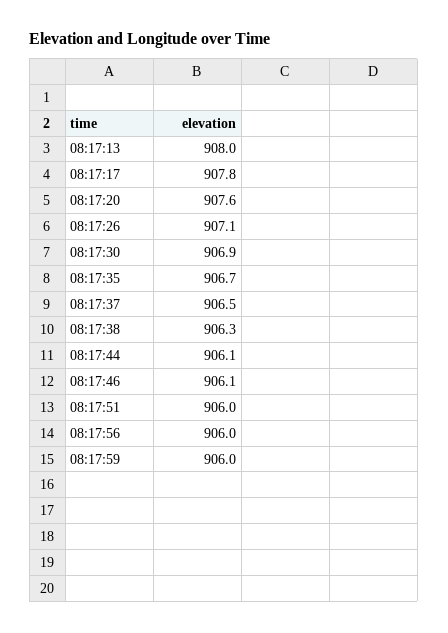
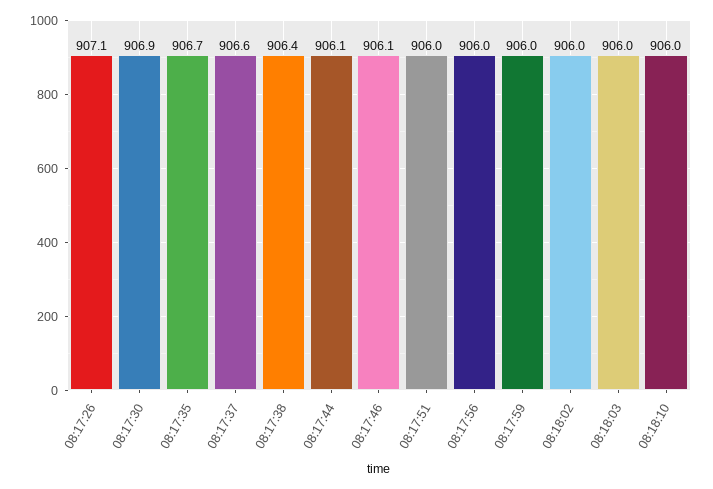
08:17:13: 908 -> none
08:17:17: 907.8 -> none
08:17:20: 907.6 -> none
08:17:37: 906.5 -> 906.6
08:17:38: 906.3 -> 906.4
08:18:02: none -> 906
08:18:03: none -> 906
08:18:10: none -> 906

